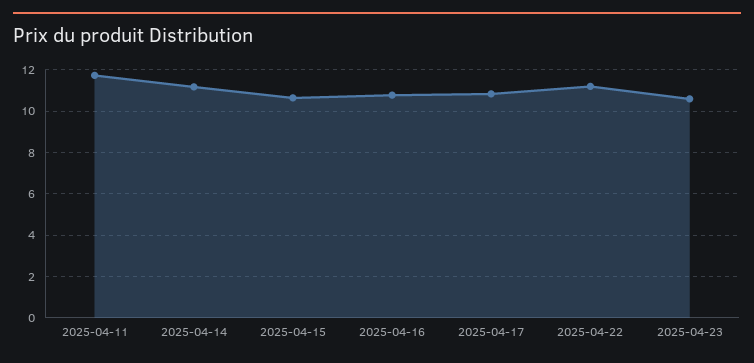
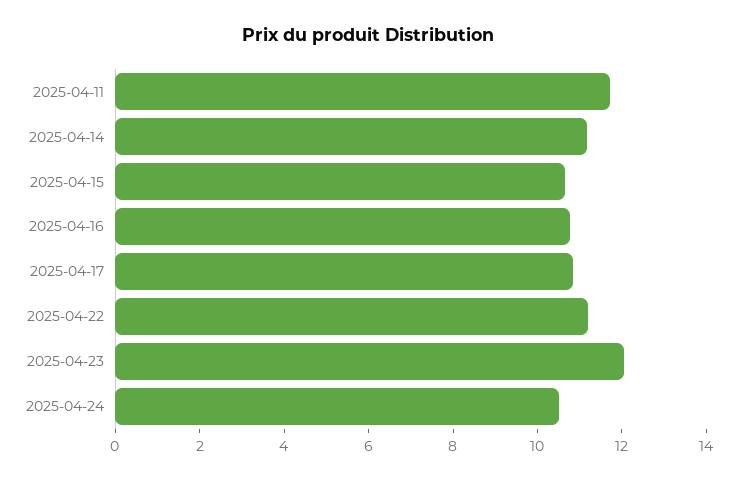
2025-04-23: 10.5 -> 12
2025-04-24: none -> 10.5

